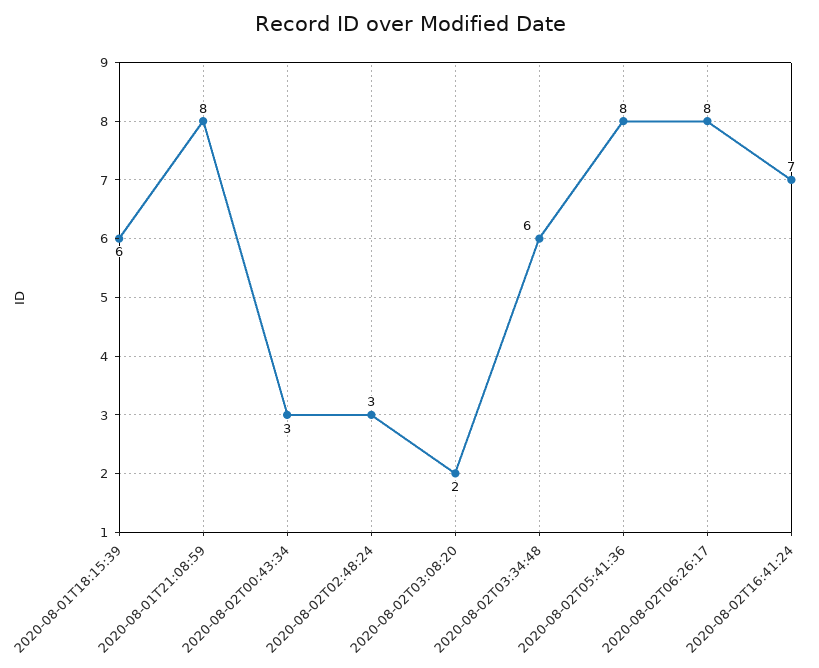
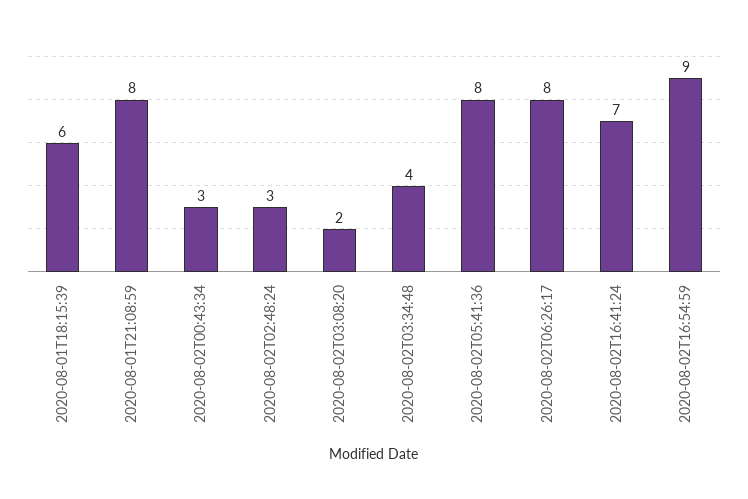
2020-08-02T03:34:48: 6 -> 4
2020-08-02T16:54:59: none -> 9

